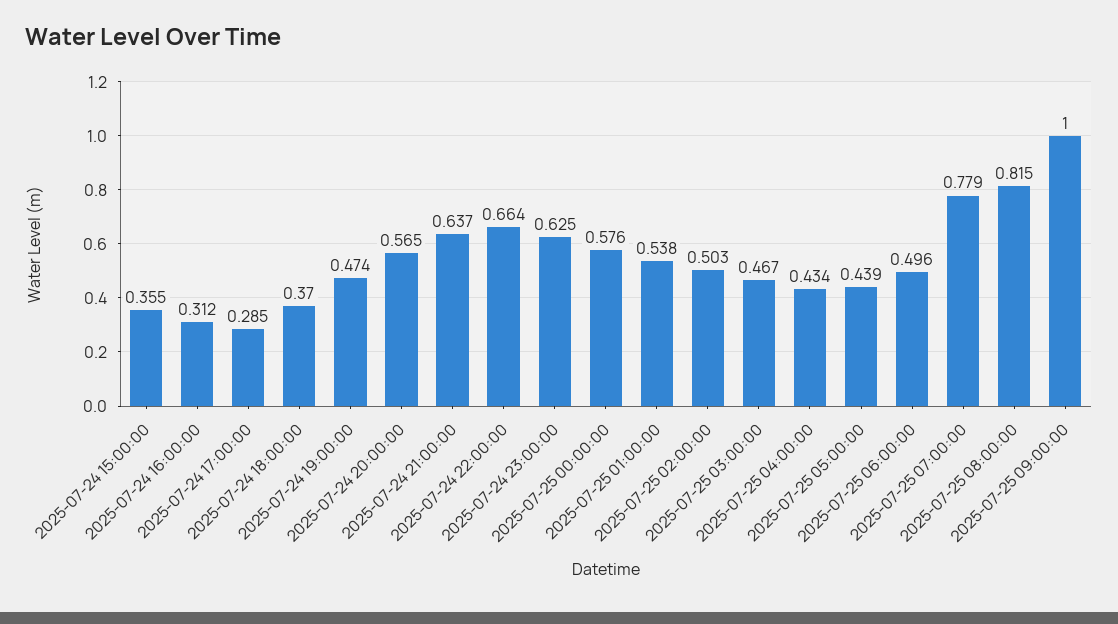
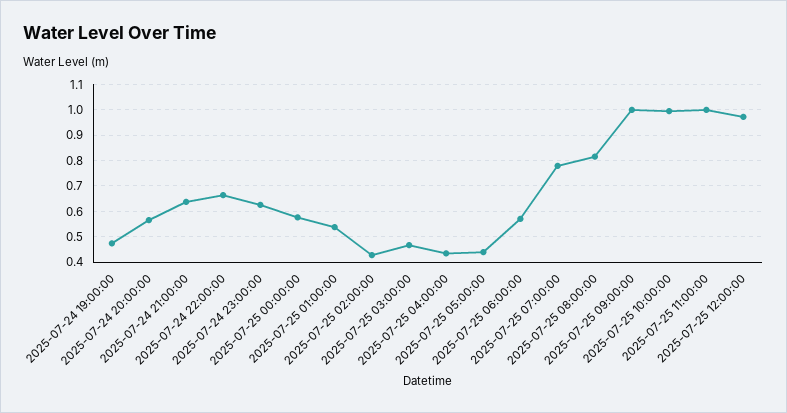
2025-07-24 15:00:00: 0.355 -> none
2025-07-24 16:00:00: 0.312 -> none
2025-07-24 17:00:00: 0.285 -> none
2025-07-24 18:00:00: 0.37 -> none
2025-07-25 02:00:00: 0.503 -> 0.425
2025-07-25 06:00:00: 0.496 -> 0.575
2025-07-25 10:00:00: none -> 1
2025-07-25 11:00:00: none -> 1
2025-07-25 12:00:00: none -> 0.975

